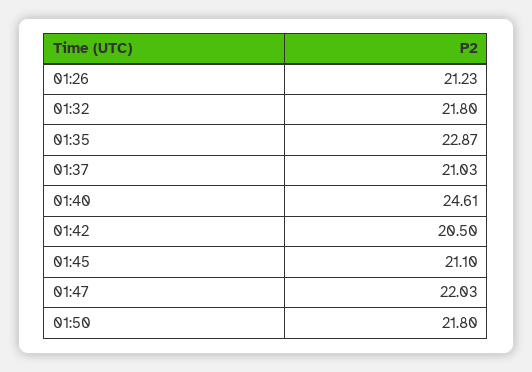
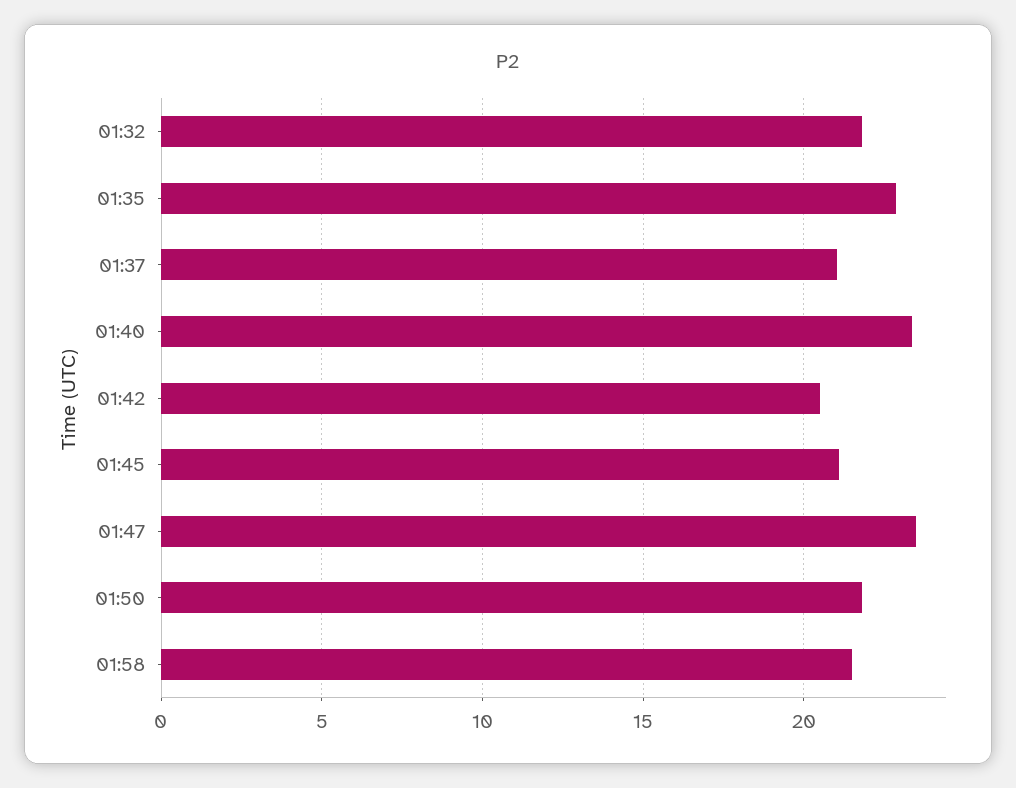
01:26: 21.23 -> none
01:40: 24.61 -> 23.5
01:47: 22.03 -> 23.5
01:58: none -> 21.5

